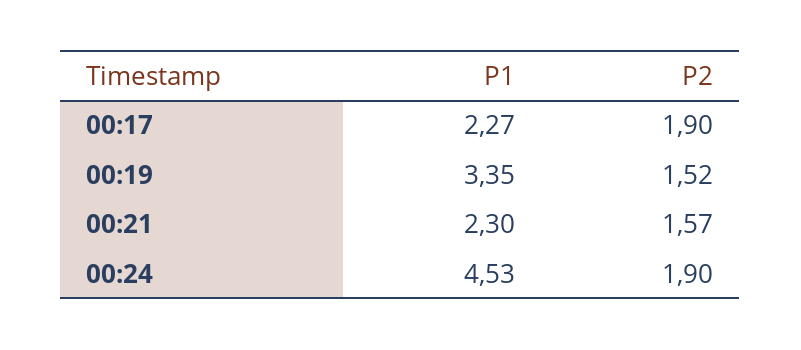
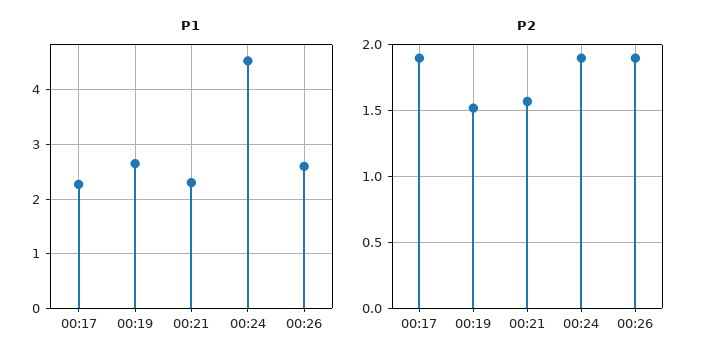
P1, 00:19: 3.35 -> 2.6
P1, 00:26: none -> 2.6
P2, 00:26: none -> 1.9

